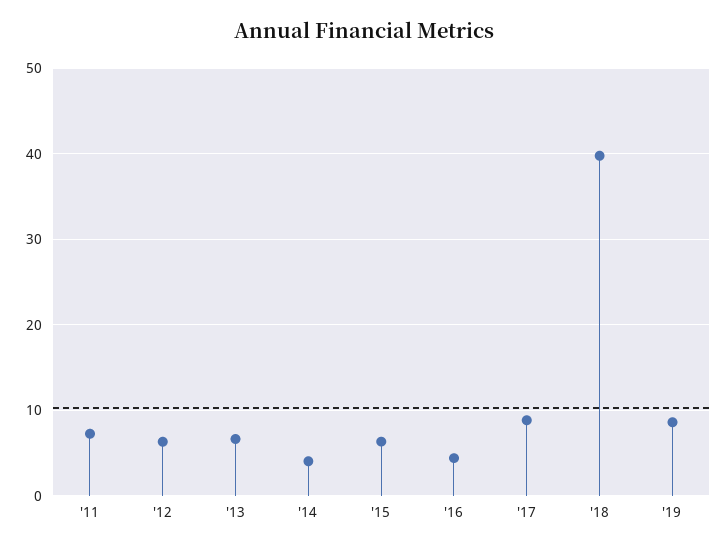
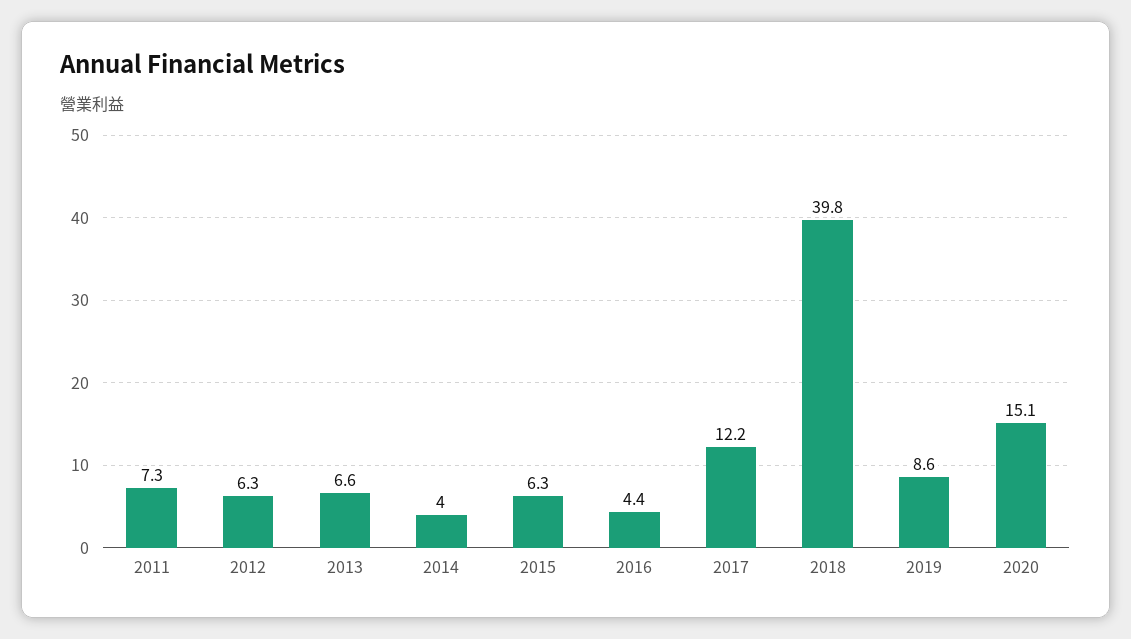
'17: 9 -> 12.2
2020: none -> 15.1

